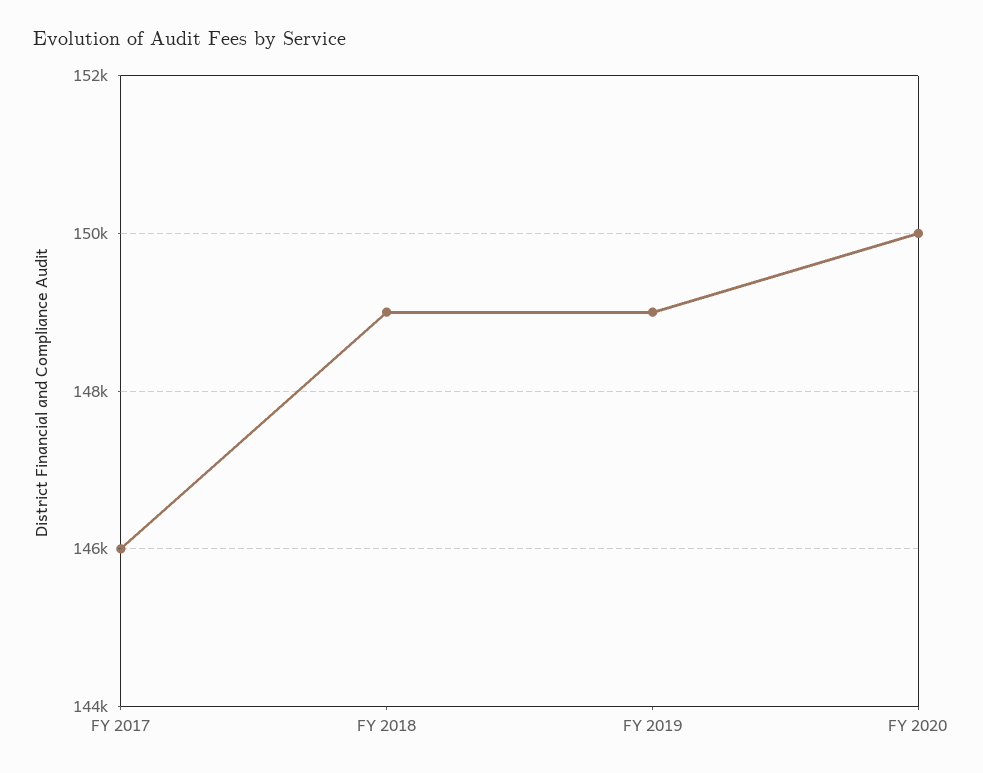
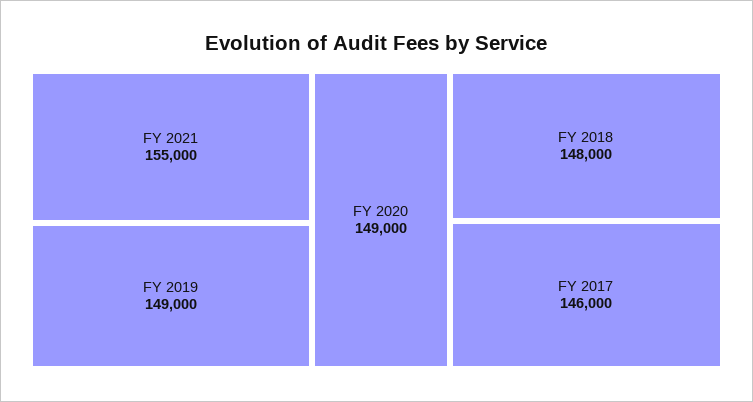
FY 2018: 149000 -> 148000
FY 2020: 150000 -> 149000
FY 2021: none -> 155000

